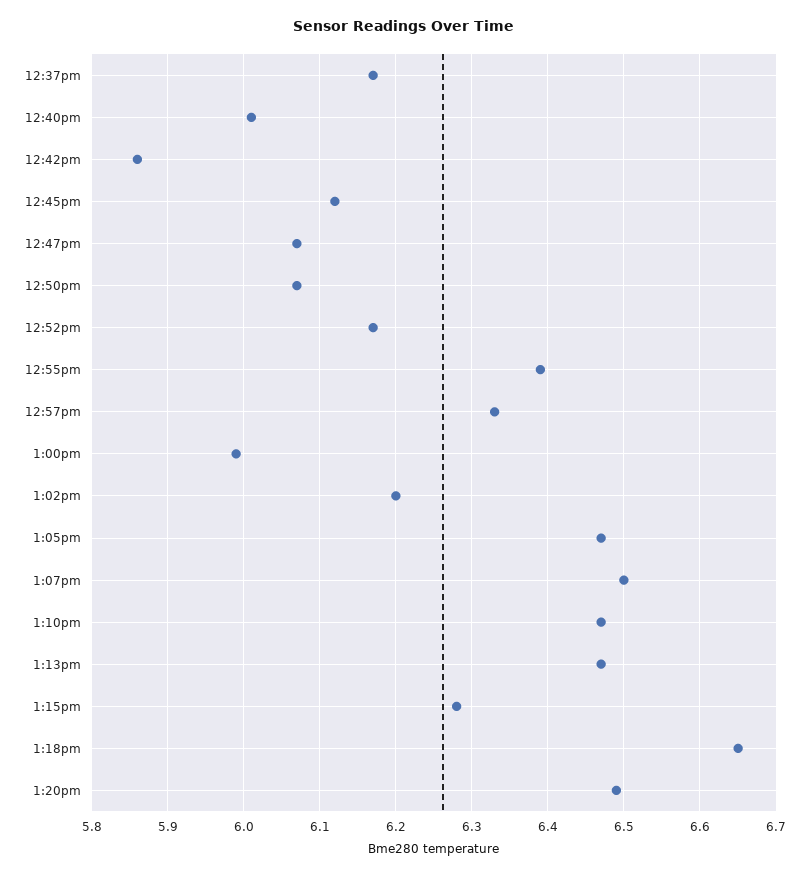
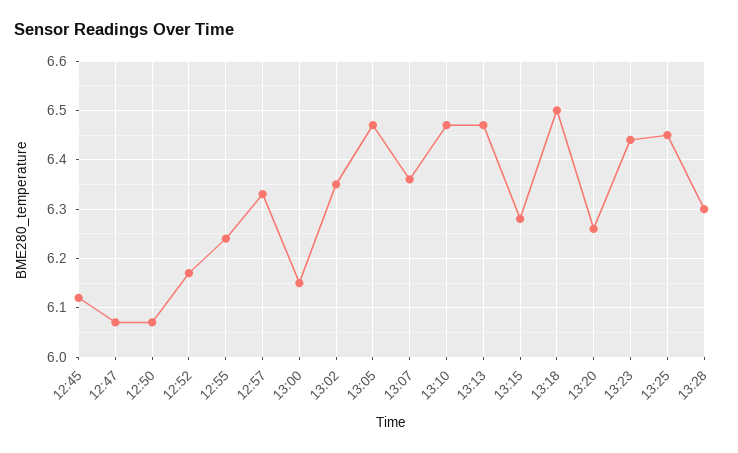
12:37pm: 6.17 -> none
12:40pm: 6.01 -> none
12:42pm: 5.86 -> none
12:55pm: 6.39 -> 6.25
1:00pm: 5.99 -> 6.15
1:02pm: 6.2 -> 6.35
1:07pm: 6.5 -> 6.35
1:18pm: 6.65 -> 6.5
1:20pm: 6.49 -> 6.25
13:23: none -> 6.45
13:25: none -> 6.45
13:28: none -> 6.3

